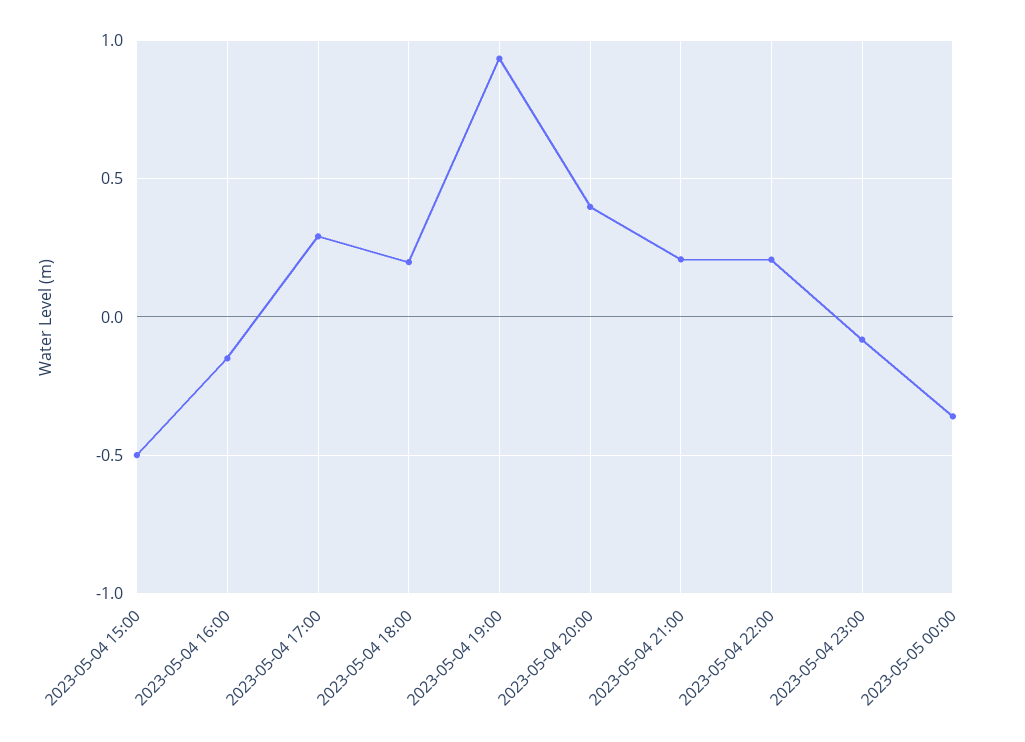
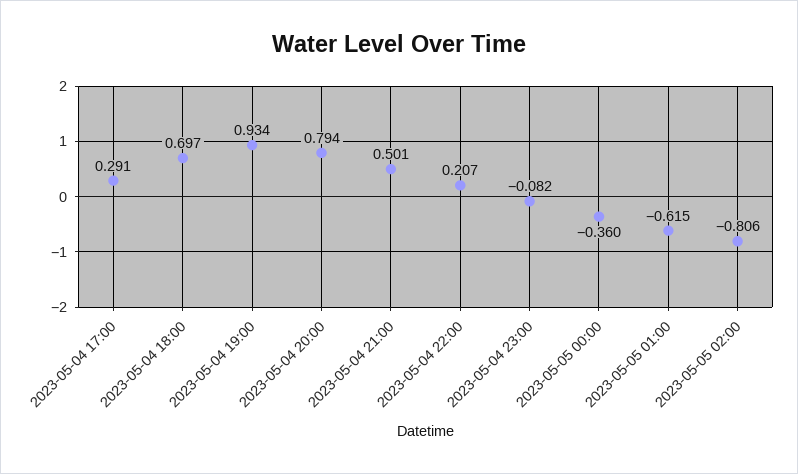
2023-05-04 15:00: -0.5 -> none
2023-05-04 16:00: -0.15 -> none
2023-05-04 18:00: 0.2 -> 0.697
2023-05-04 20:00: 0.4 -> 0.794
2023-05-04 21:00: 0.2 -> 0.501
2023-05-05 01:00: none -> -0.615
2023-05-05 02:00: none -> -0.806

